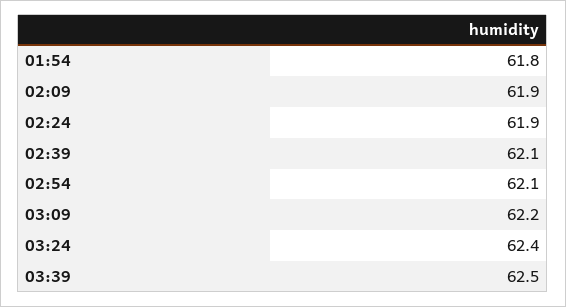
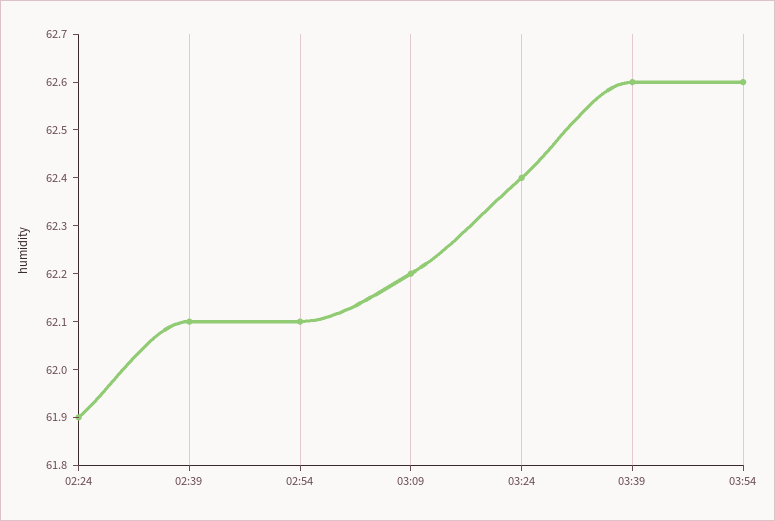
01:54: 61.8 -> none
02:09: 61.9 -> none
03:39: 62.5 -> 62.6
03:54: none -> 62.6

